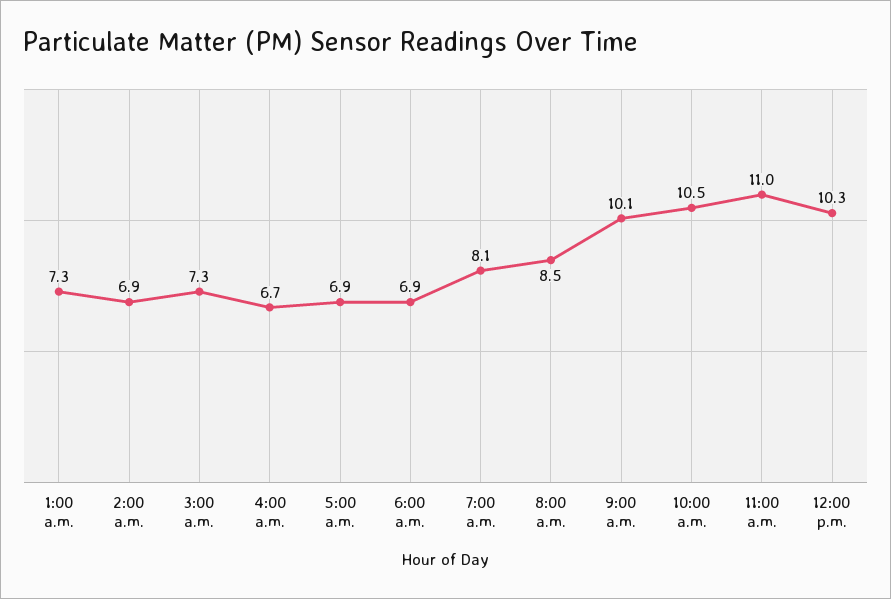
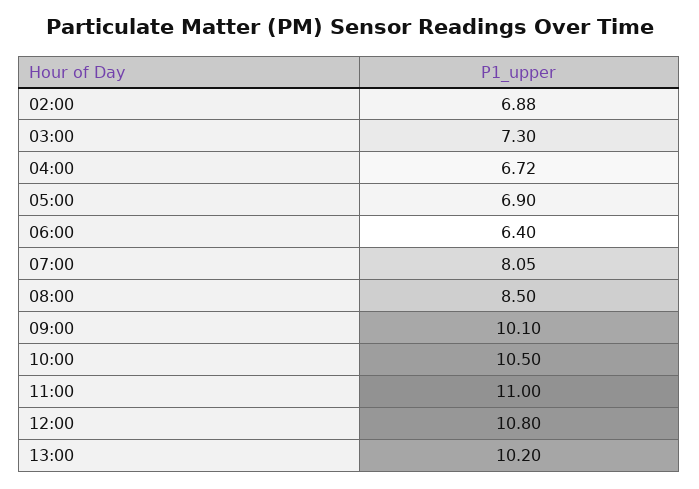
1:00 a.m.: 7.3 -> none
6:00 a.m.: 6.9 -> 6.4
12:00 p.m.: 10.3 -> 10.8
13:00: none -> 10.2

